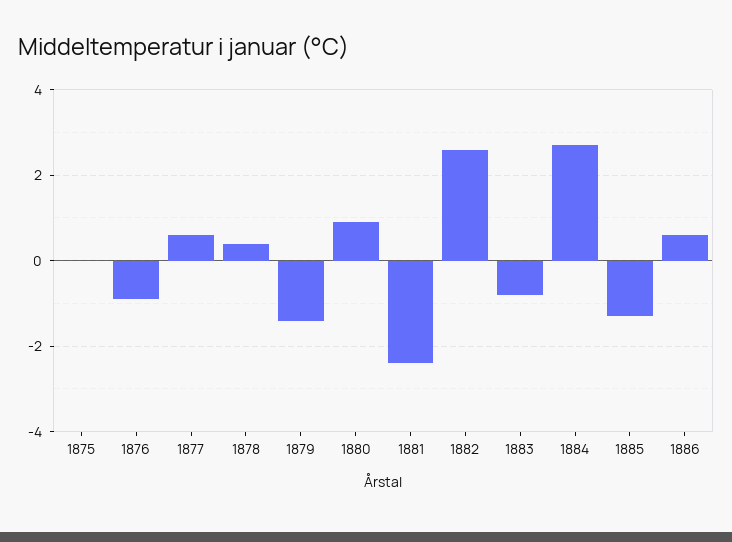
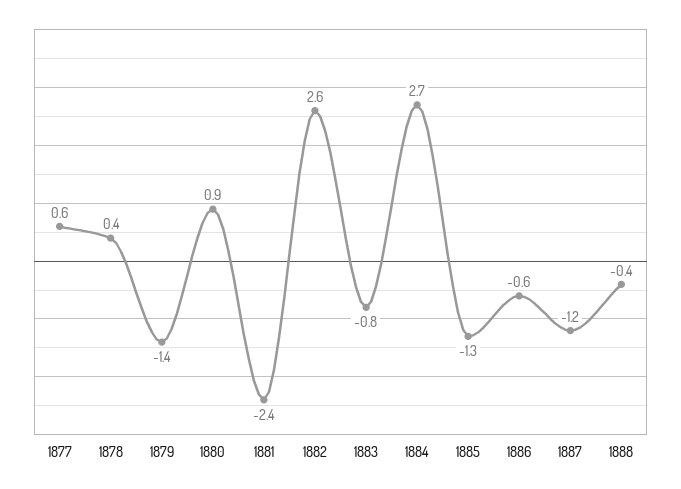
1875: 0 -> none
1876: -1 -> none
1886: 0.5 -> -0.6
1887: none -> -1.2
1888: none -> -0.4

